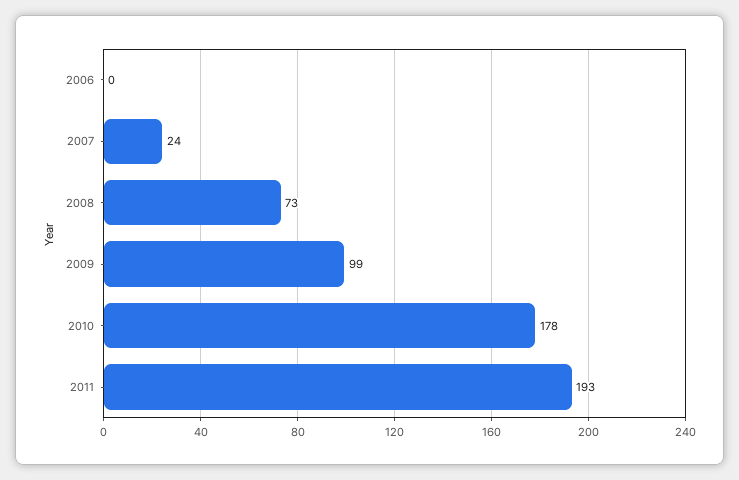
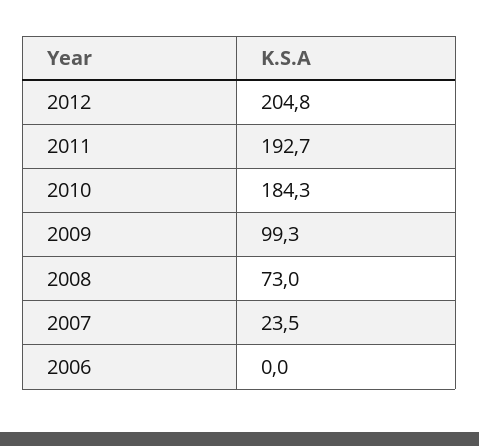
2010: 178 -> 184.3
2012: none -> 204.8

